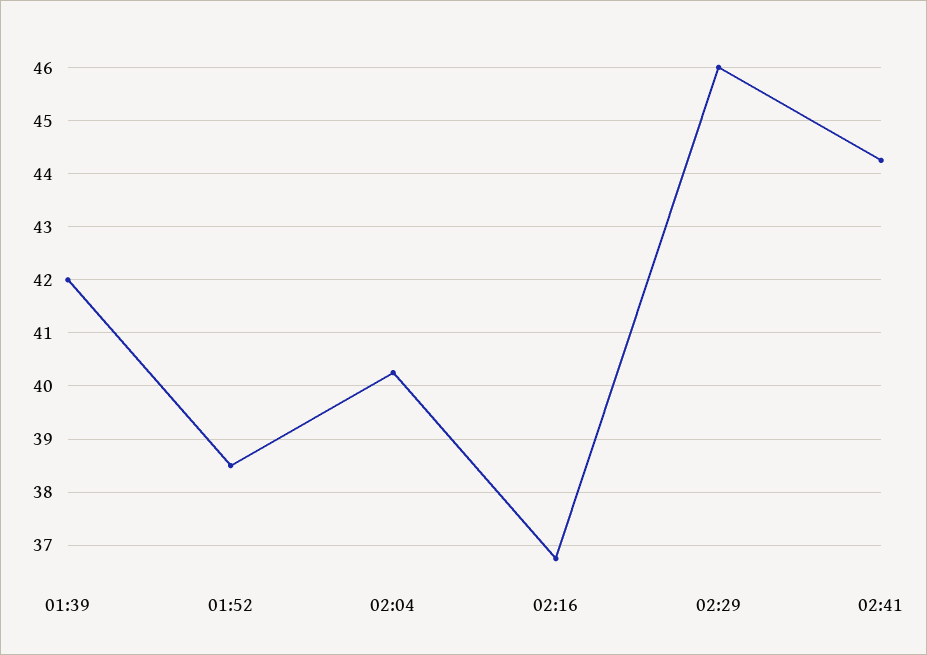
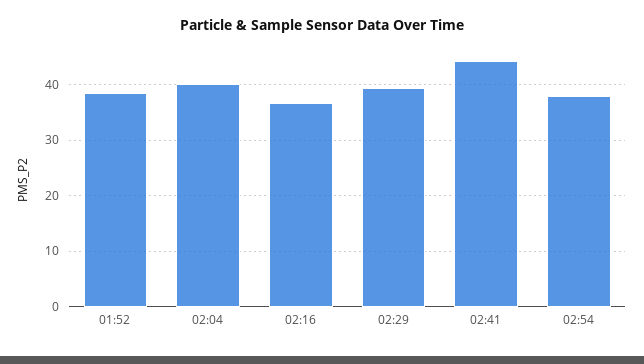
01:39: 42 -> none
02:29: 46 -> 40
02:54: none -> 38

